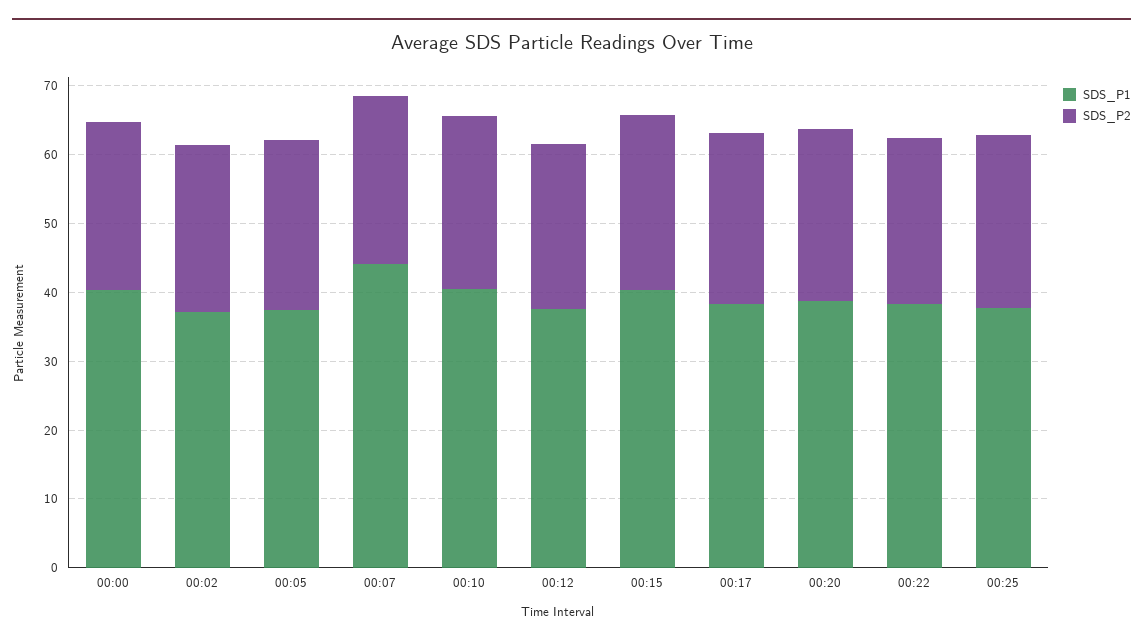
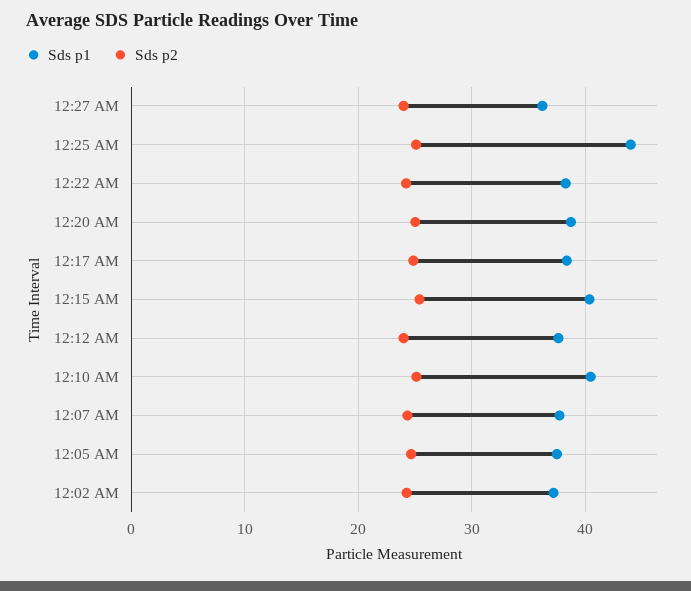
SDS_P1, 00:00: 40 -> none
SDS_P2, 00:00: 24 -> none
SDS_P1, 00:07: 44 -> 38
SDS_P1, 00:25: 38 -> 44
SDS_P1, 12:27 AM: none -> 36
SDS_P2, 12:27 AM: none -> 24

